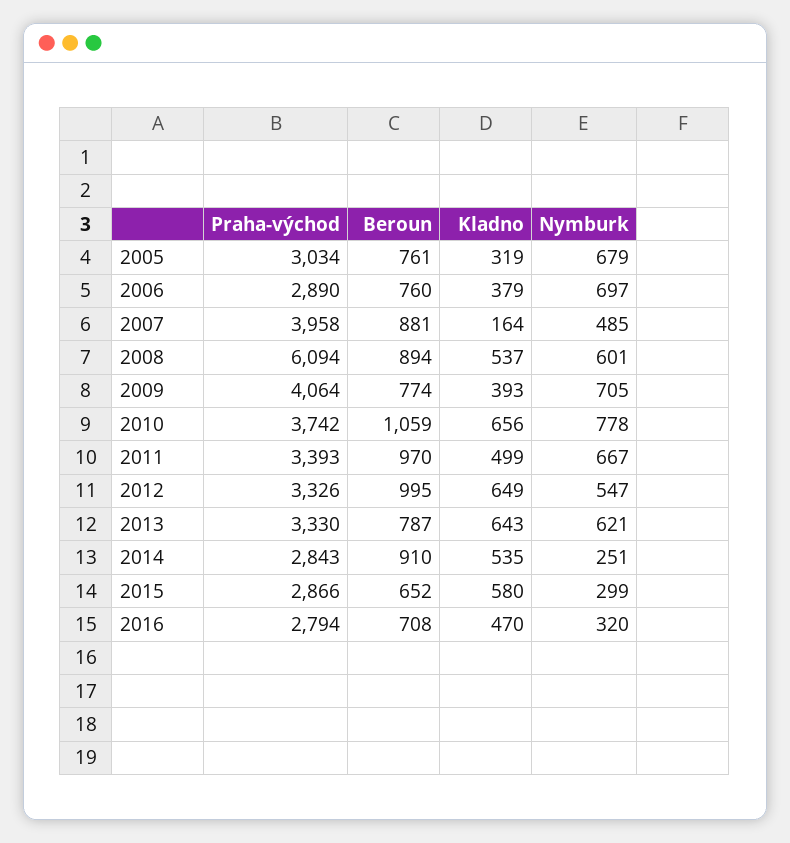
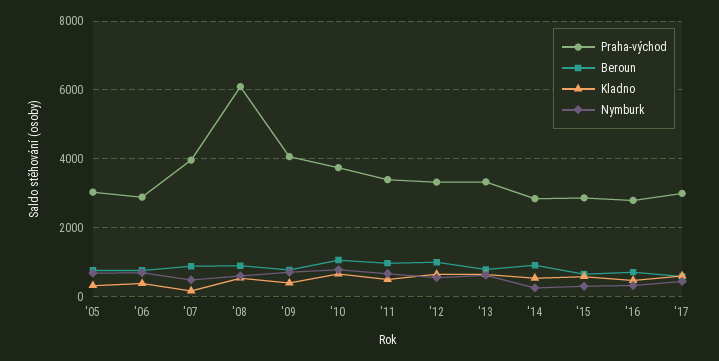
Praha-východ, '17: none -> 3000
Beroun, '17: none -> 600
Kladno, '17: none -> 600
Nymburk, '17: none -> 400

